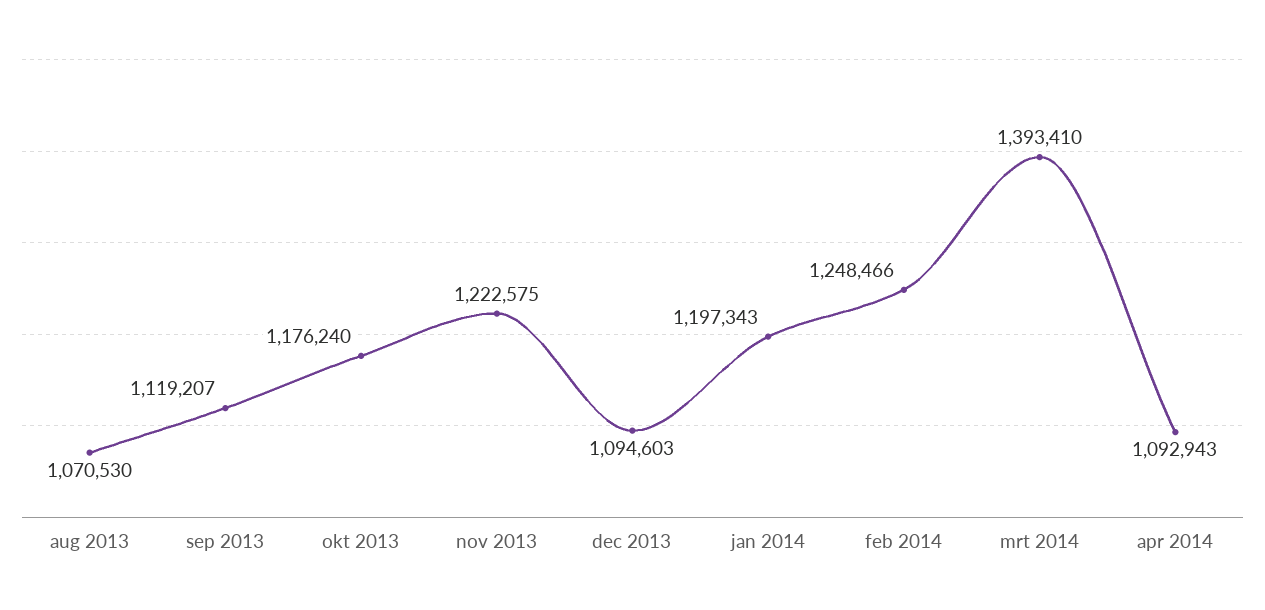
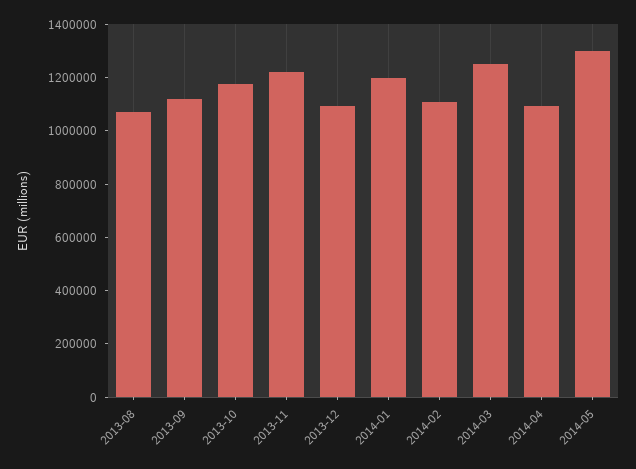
feb 2014: 1248466 -> 1100000
mrt 2014: 1393410 -> 1250000
2014-05: none -> 1300000

